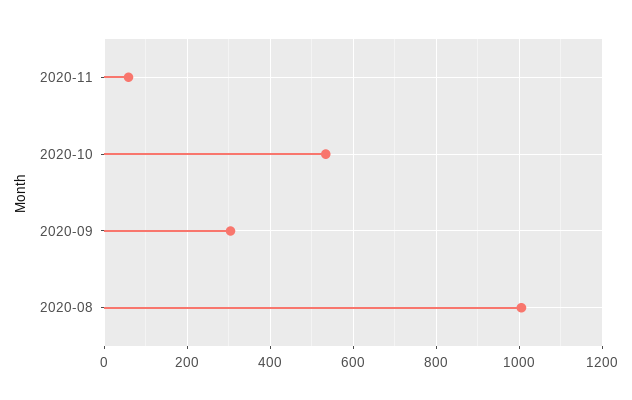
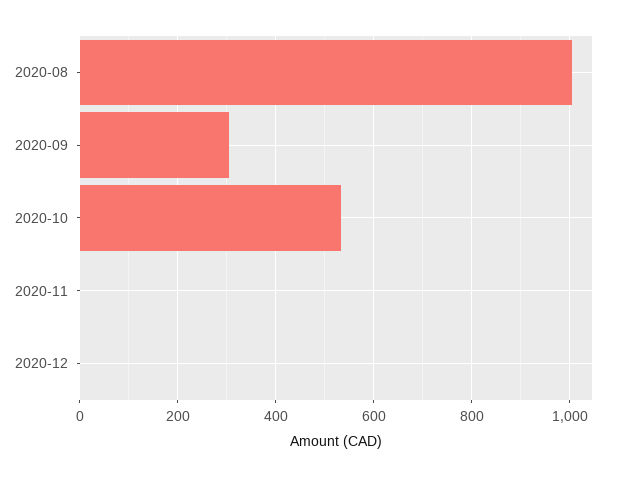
2020-11: 60 -> 0
2020-12: none -> 0

